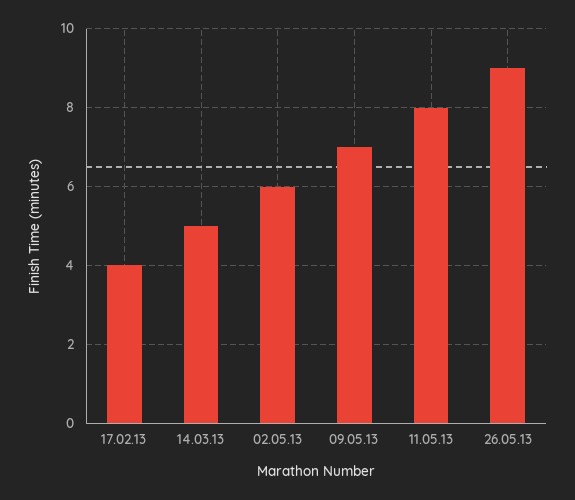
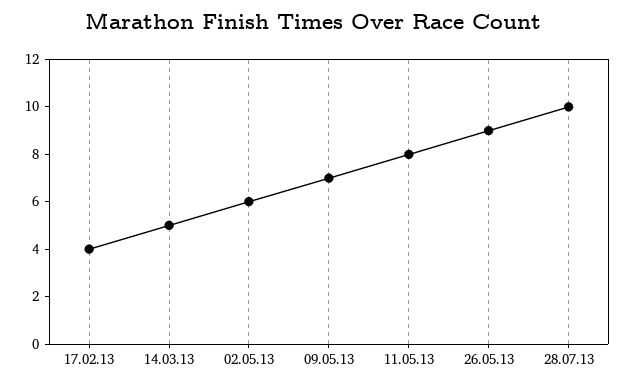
28.07.13: none -> 10

